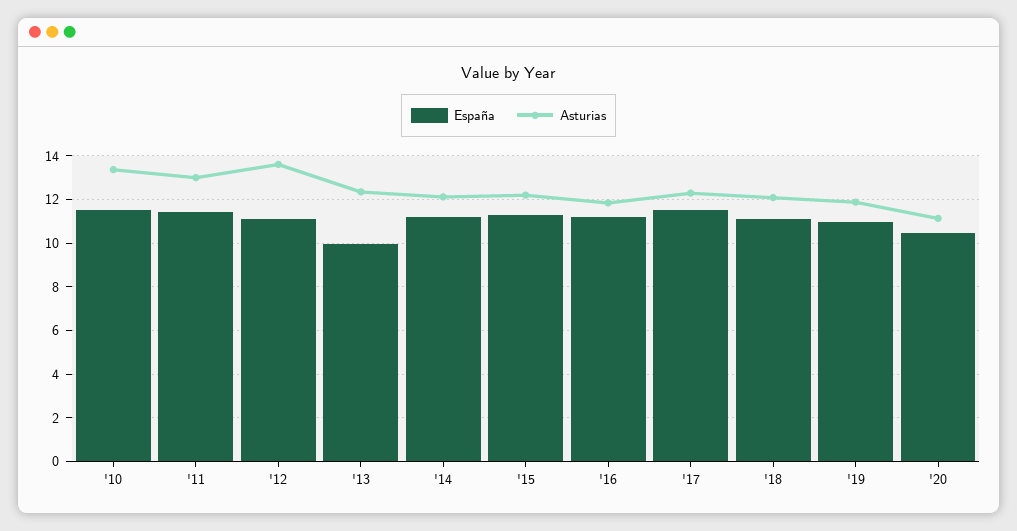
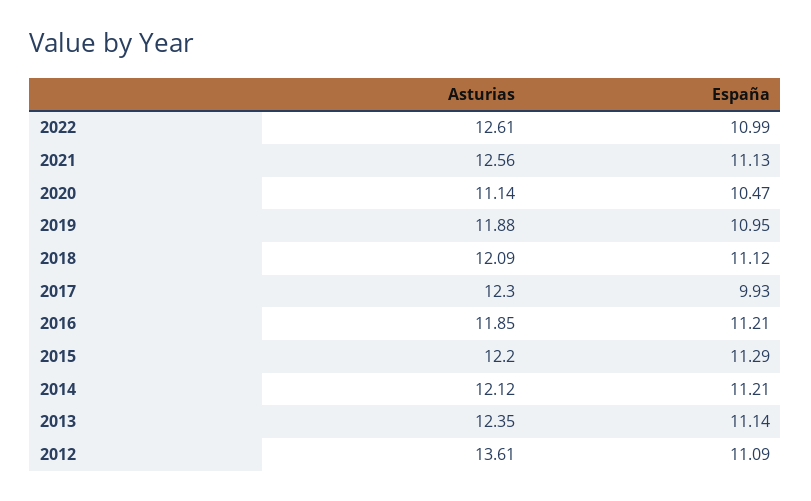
España, '10: 11.5 -> none
Asturias, '10: 13.5 -> none
España, '11: 11.5 -> none
Asturias, '11: 13 -> none
España, '13: 10 -> 11.14
España, '17: 11.5 -> 9.93
Asturias, 2022: none -> 12.61
España, 2022: none -> 10.99
Asturias, 2021: none -> 12.56
España, 2021: none -> 11.13

